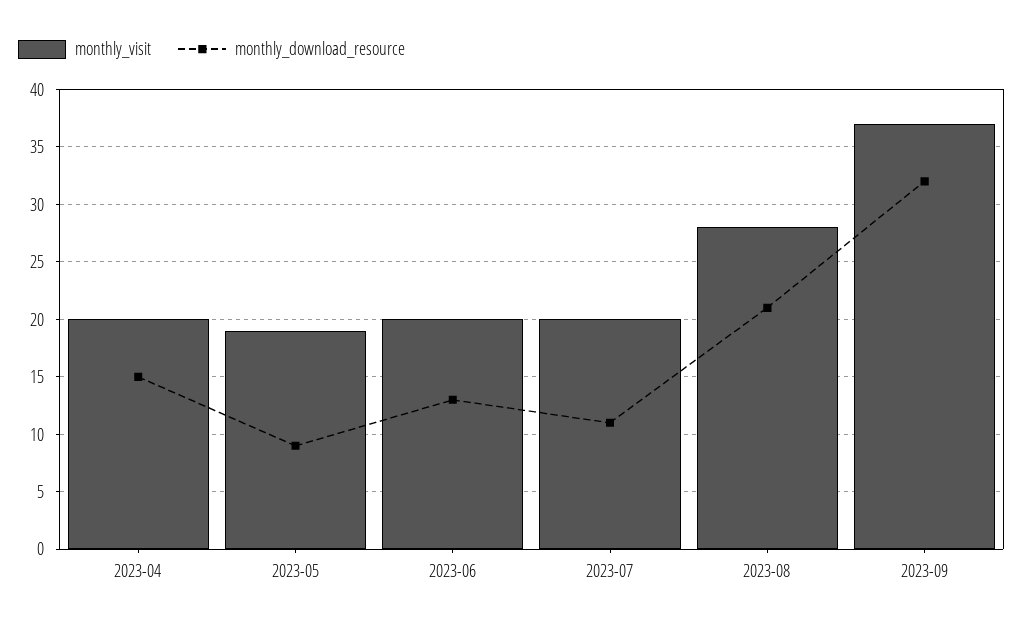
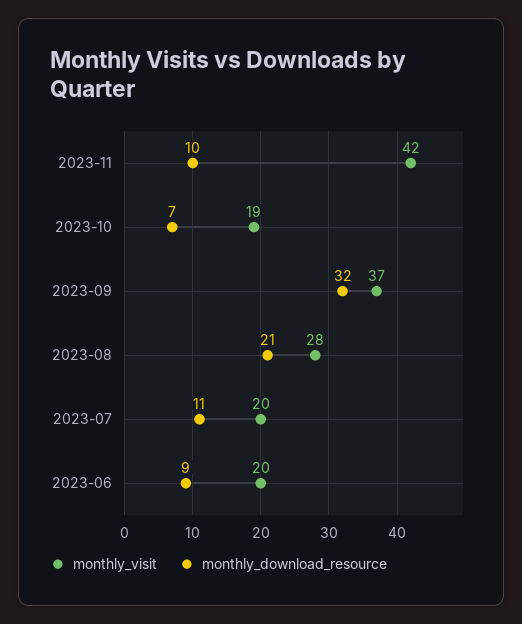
monthly_visit, 2023-04: 20 -> none
monthly_download_resource, 2023-04: 15 -> none
monthly_visit, 2023-05: 19 -> none
monthly_download_resource, 2023-05: 9 -> none
monthly_download_resource, 2023-06: 13 -> 9
monthly_visit, 2023-11: none -> 42
monthly_download_resource, 2023-11: none -> 10
monthly_visit, 2023-10: none -> 19
monthly_download_resource, 2023-10: none -> 7

